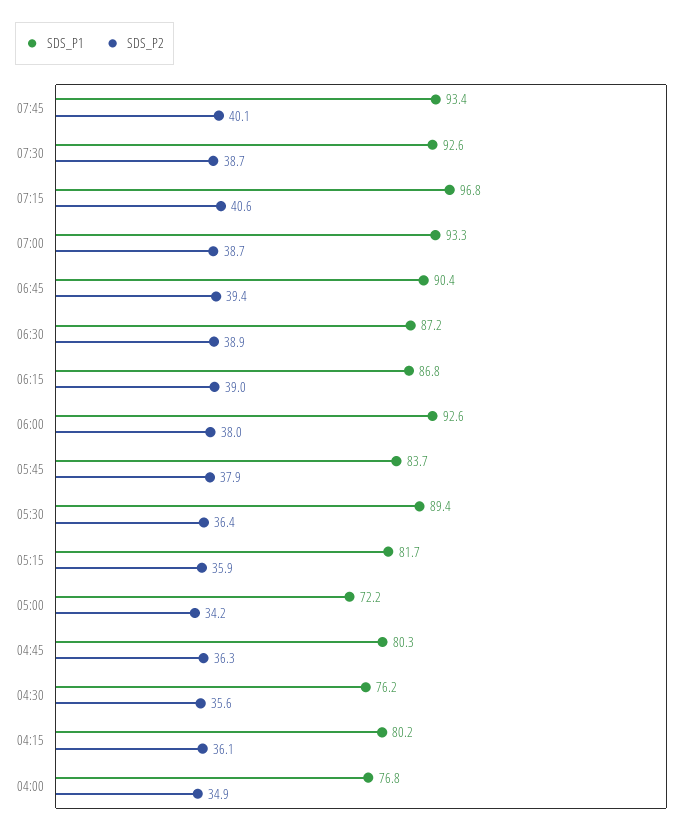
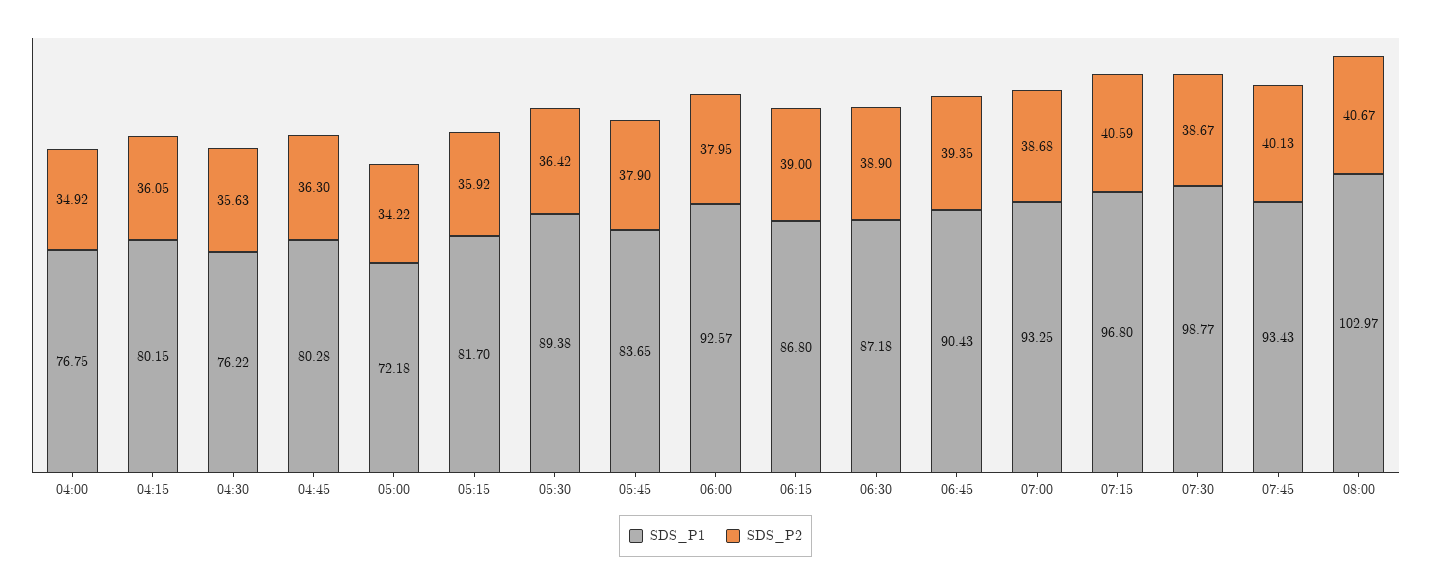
SDS_P1, 07:30: 92.6 -> 98.77
SDS_P1, 08:00: none -> 102.97
SDS_P2, 08:00: none -> 40.67

